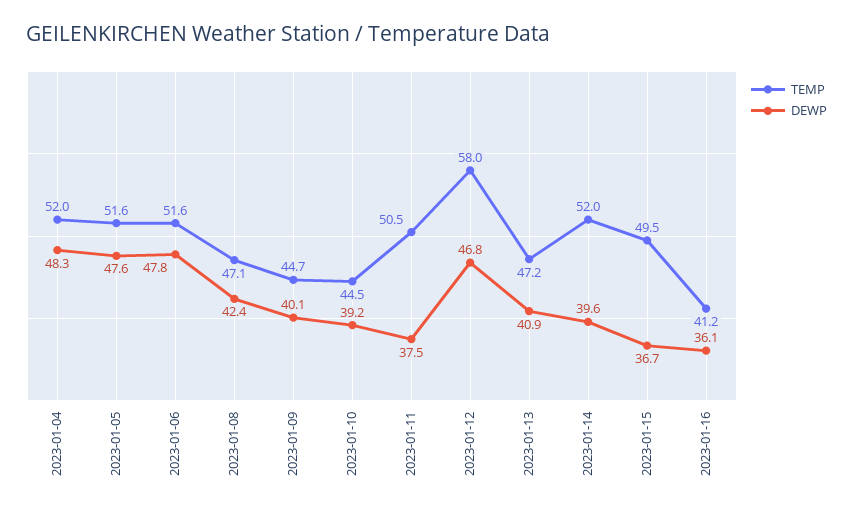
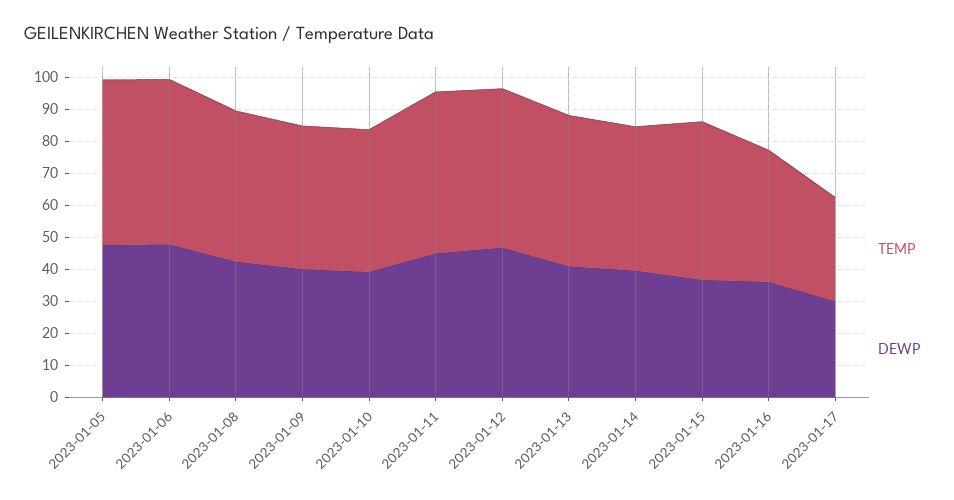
TEMP, 2023-01-04: 52 -> none
DEWP, 2023-01-04: 48.3 -> none
DEWP, 2023-01-11: 37.5 -> 45
TEMP, 2023-01-12: 58 -> 50
TEMP, 2023-01-14: 52 -> 45
TEMP, 2023-01-17: none -> 32.5
DEWP, 2023-01-17: none -> 30

